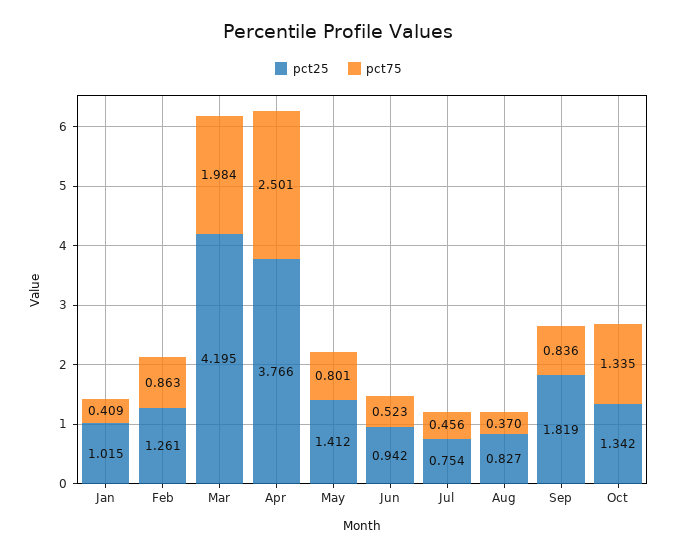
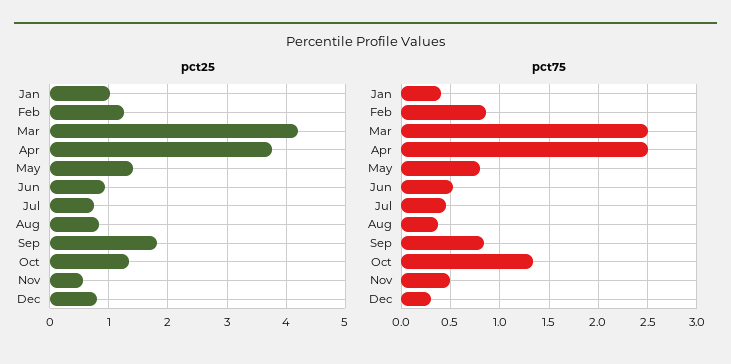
pct75, Mar: 1.984 -> 2.5
pct25, Nov: none -> 0.6
pct25, Dec: none -> 0.8
pct75, Nov: none -> 0.5
pct75, Dec: none -> 0.3

